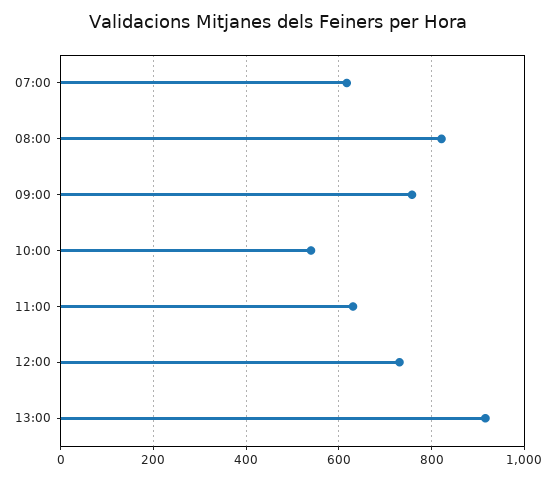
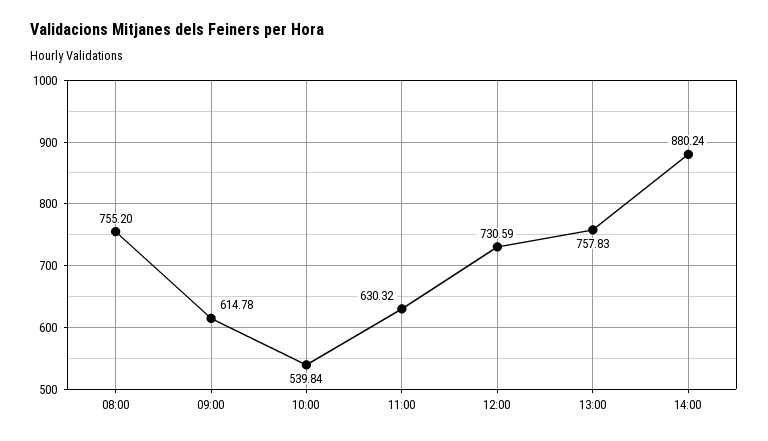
07:00: 620 -> none
08:00: 820 -> 755.2
09:00: 760 -> 614.78
13:00: 920 -> 757.83
14:00: none -> 880.24

